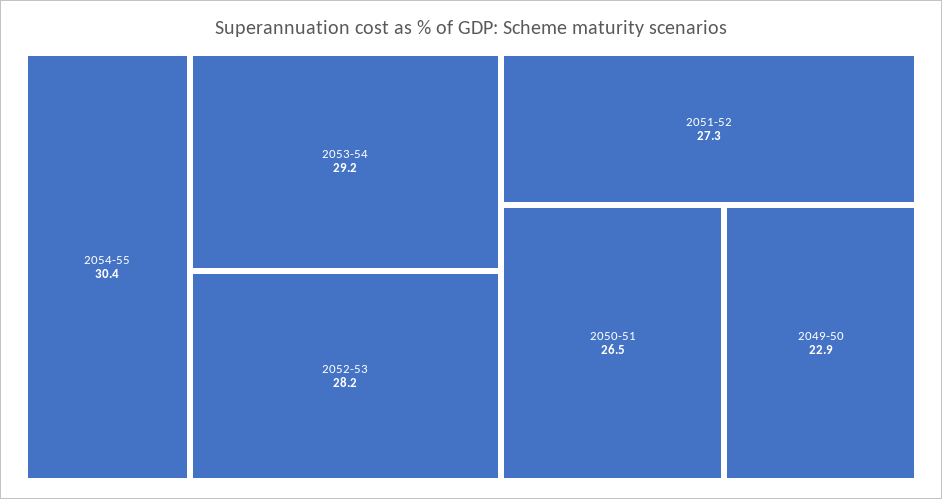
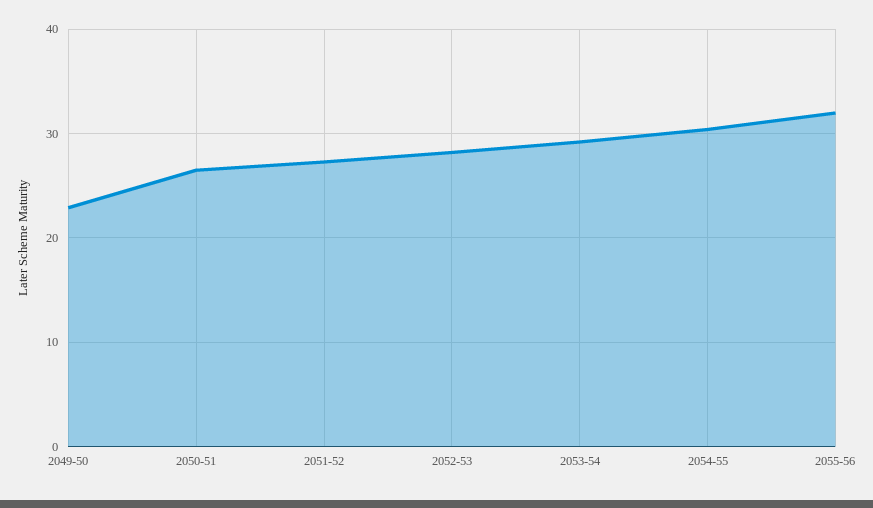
2055-56: none -> 32

